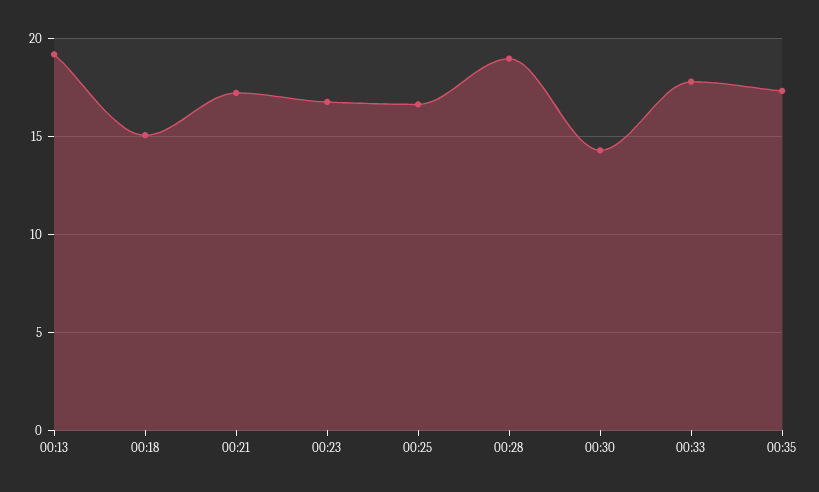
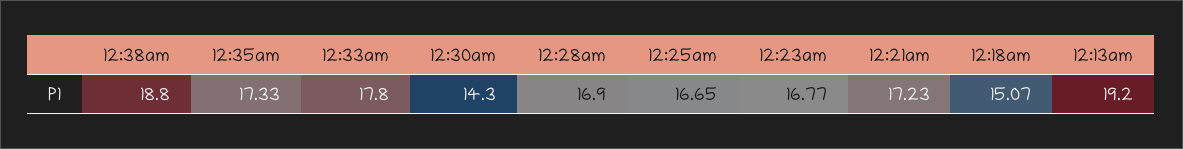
00:28: 19 -> 16.9
12:38am: none -> 18.8

